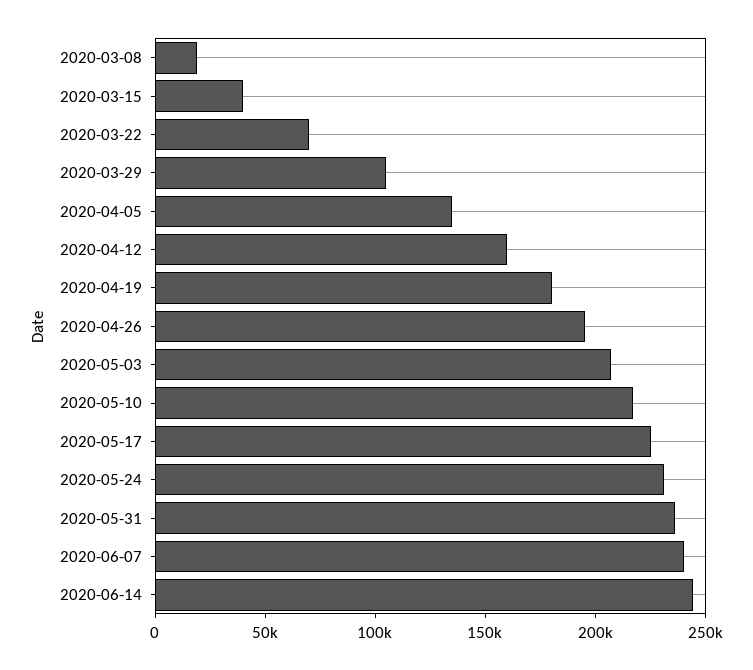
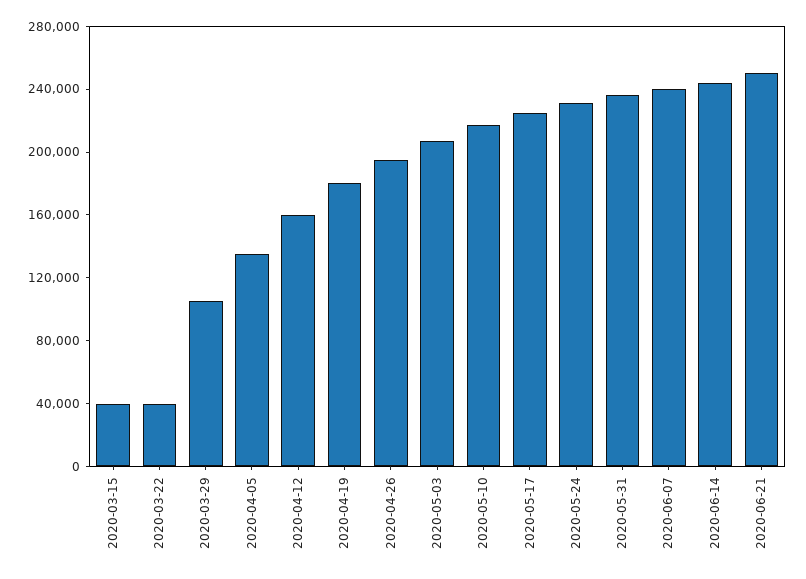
2020-03-08: 20000 -> none
2020-03-22: 70000 -> 40000
2020-06-21: none -> 250000

